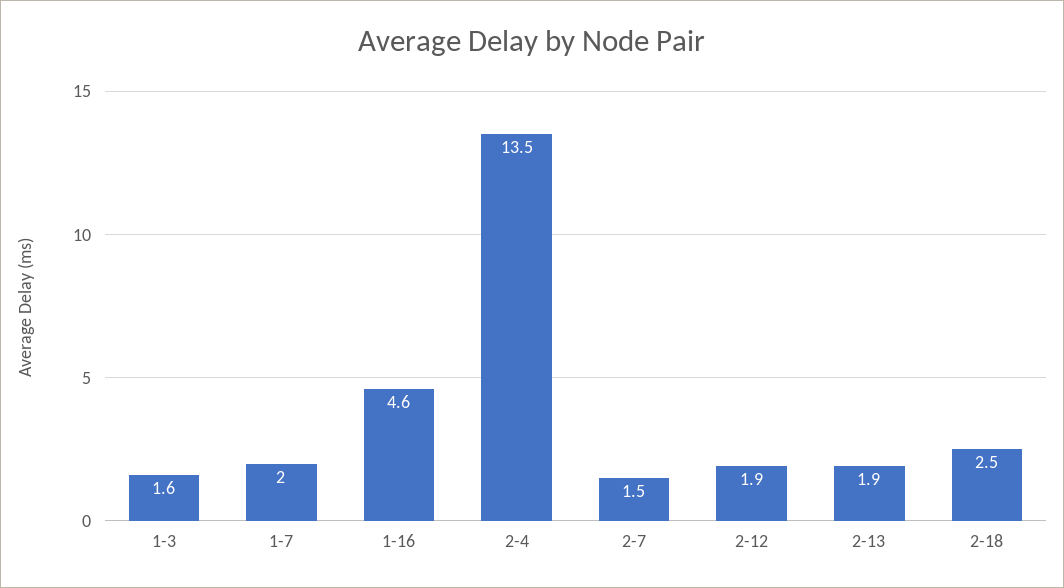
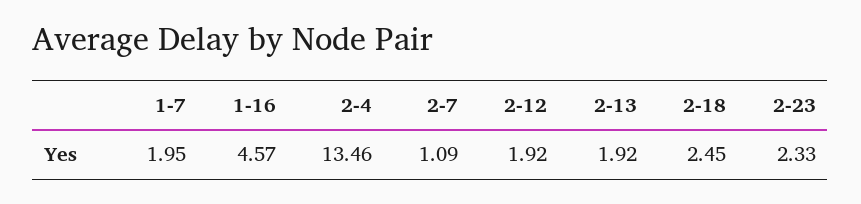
1-3: 1.6 -> none
2-7: 1.5 -> 1.09
2-23: none -> 2.33

